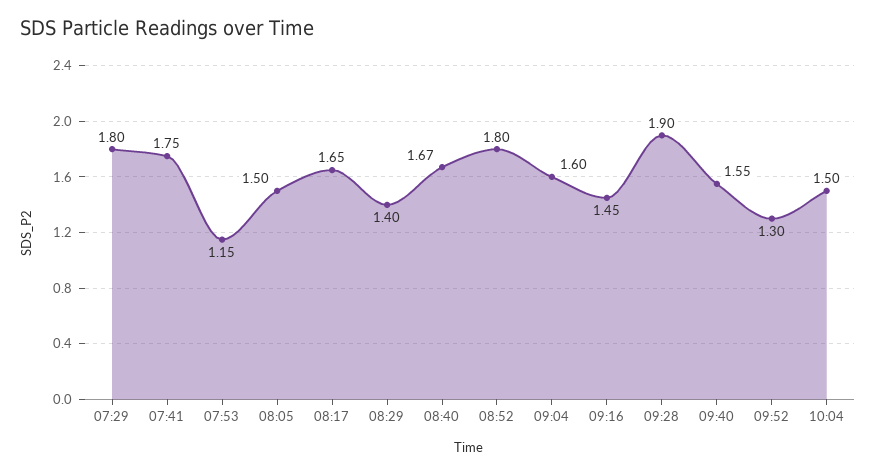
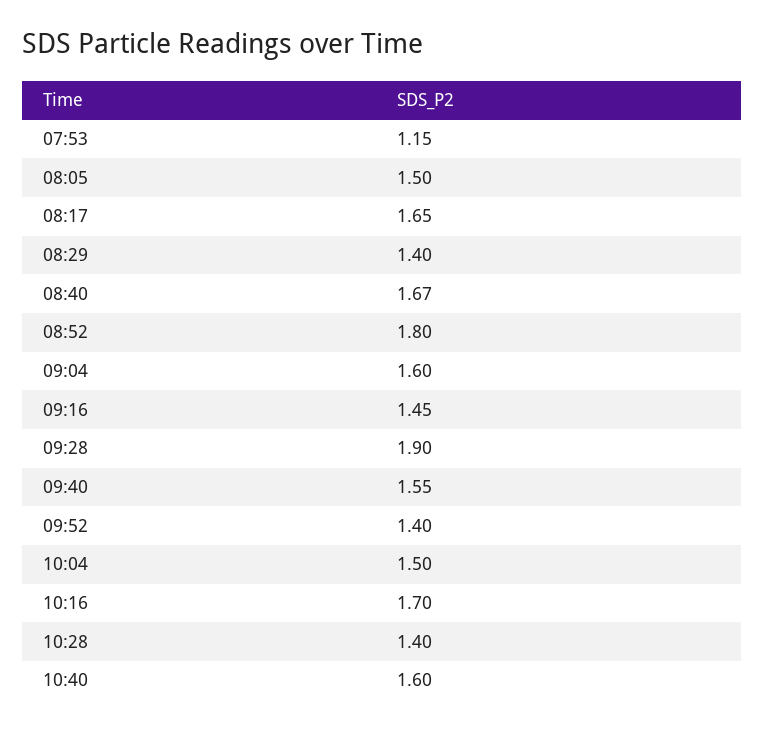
07:29: 1.8 -> none
07:41: 1.75 -> none
09:52: 1.3 -> 1.4
10:16: none -> 1.7
10:28: none -> 1.4
10:40: none -> 1.6

